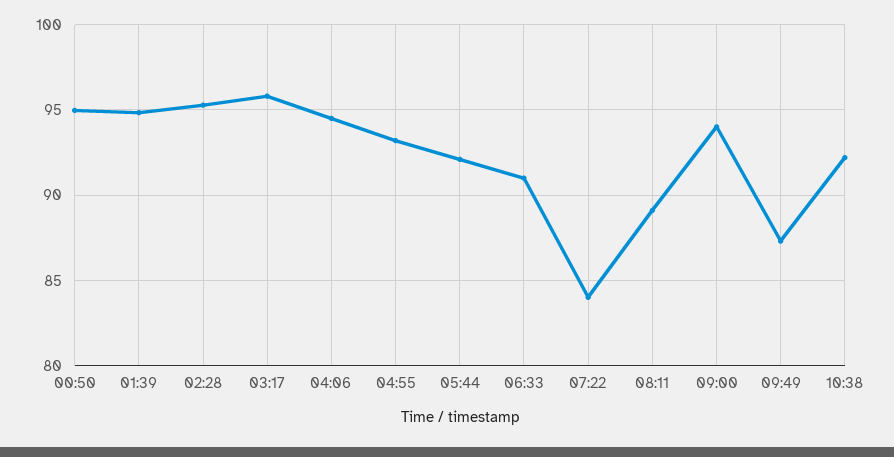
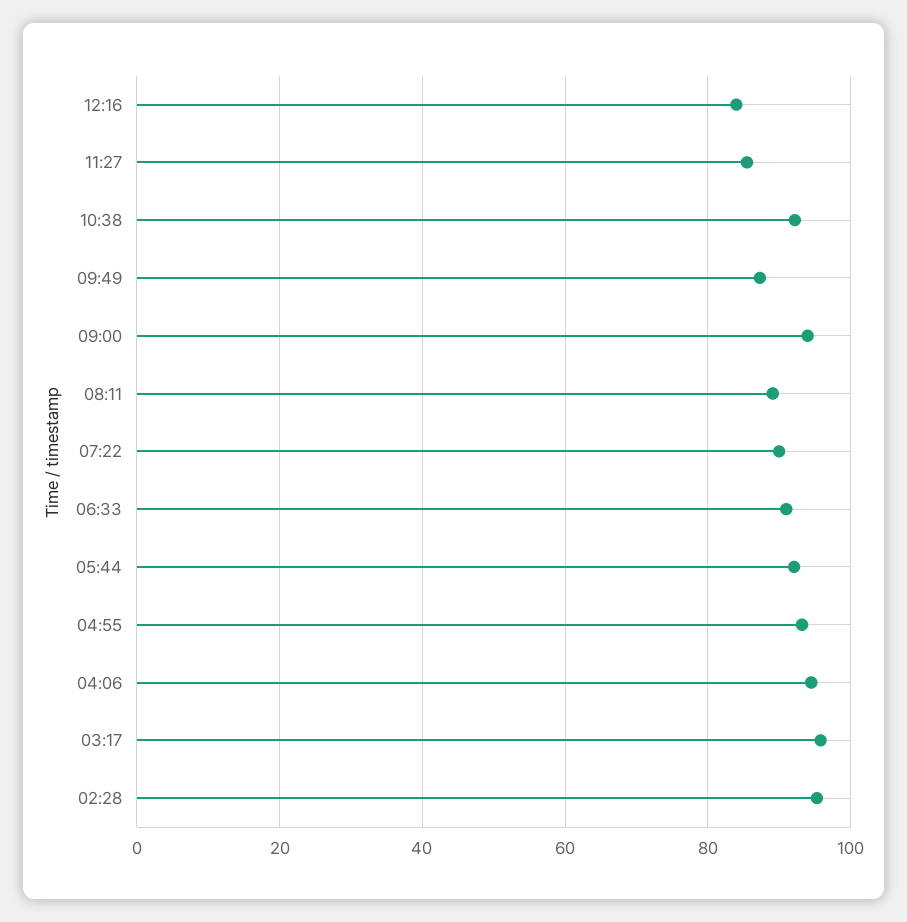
00:50: 95 -> none
01:39: 95 -> none
07:22: 84 -> 90
12:16: none -> 84
11:27: none -> 86

